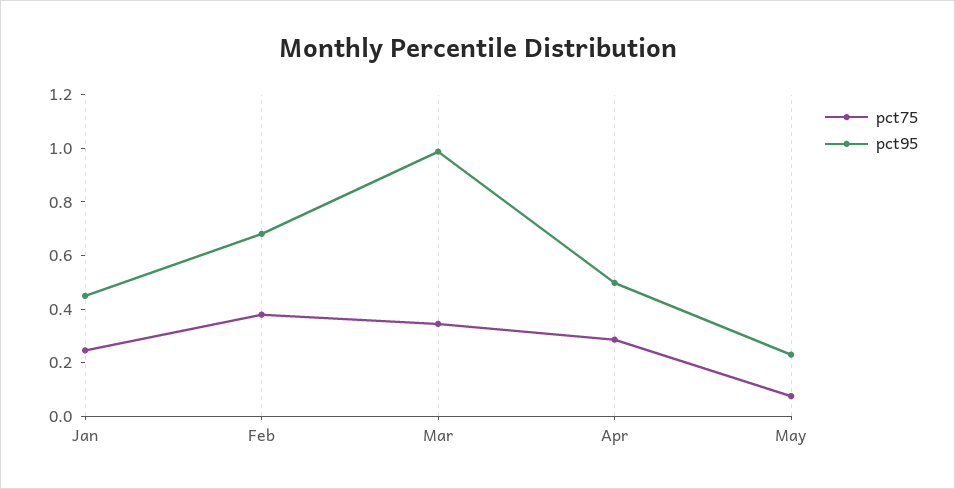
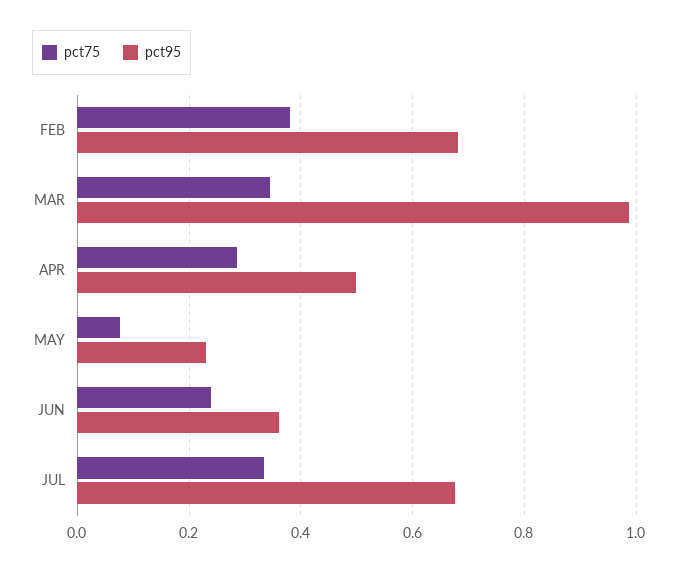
pct75, Jan: 0.25 -> none
pct95, Jan: 0.45 -> none
pct75, JUN: none -> 0.24
pct95, JUN: none -> 0.36
pct75, JUL: none -> 0.34
pct95, JUL: none -> 0.68

